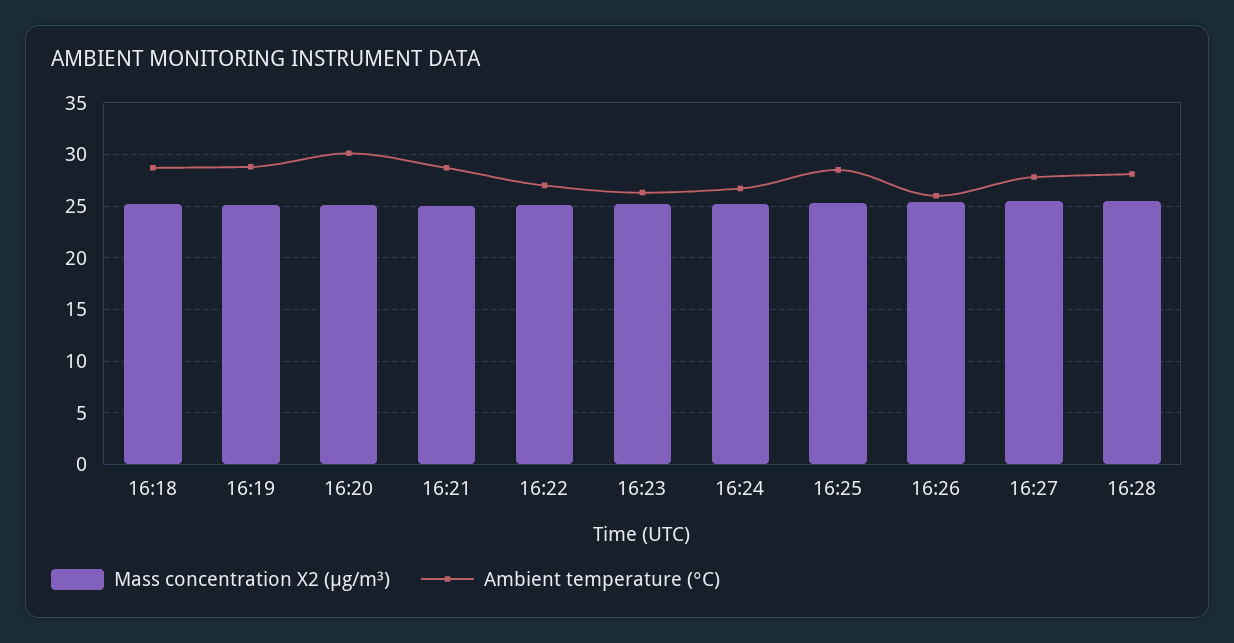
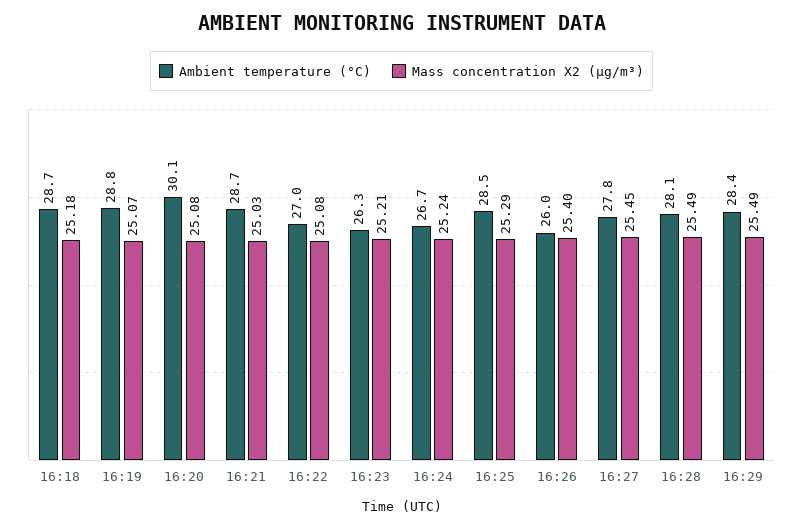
Ambient temperature (°C), 16:29: none -> 28.4
Mass concentration X2 (μg/m³), 16:29: none -> 25.49

